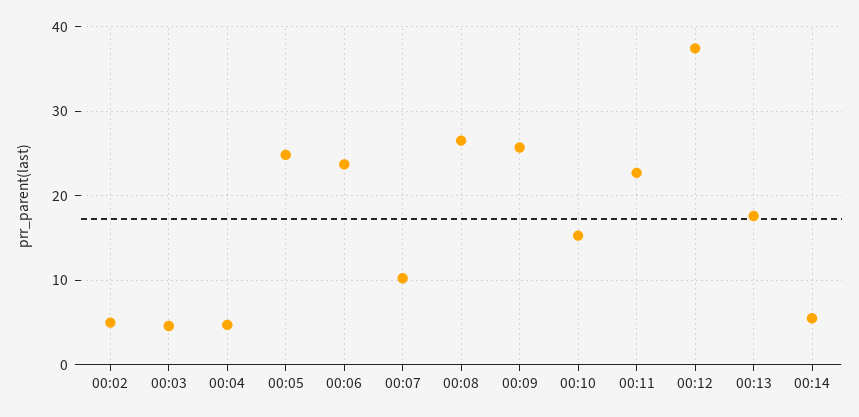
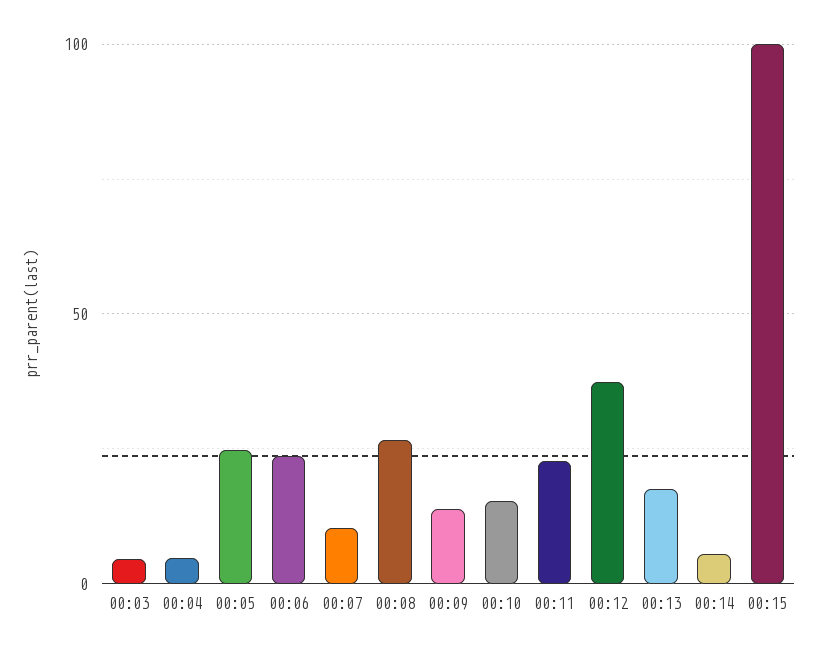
00:02: 5 -> none
00:09: 26 -> 15
00:15: none -> 100

